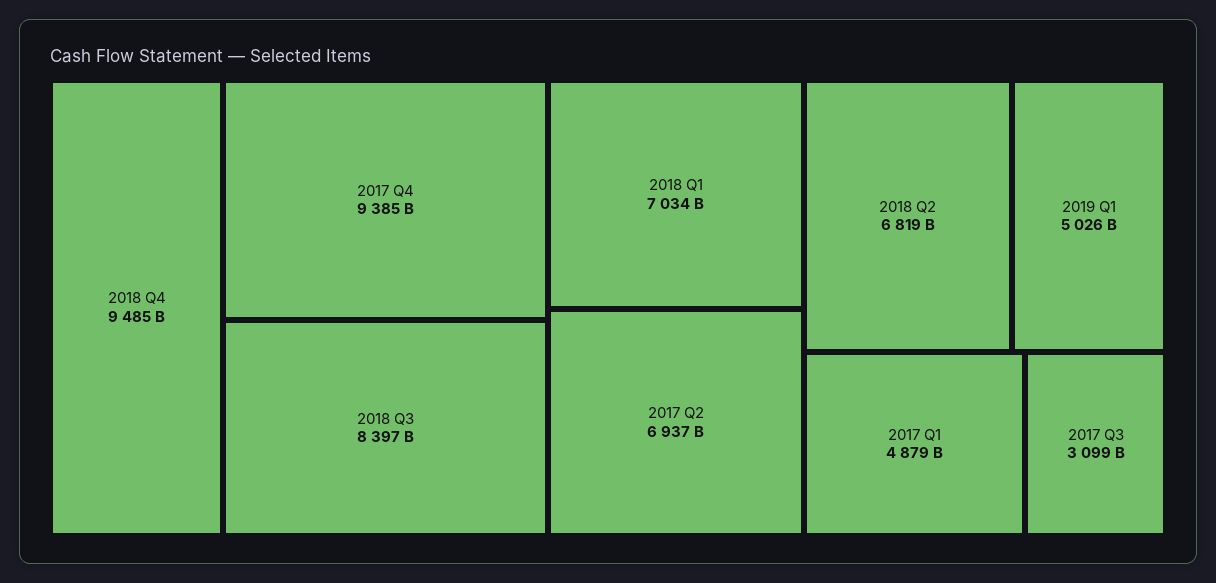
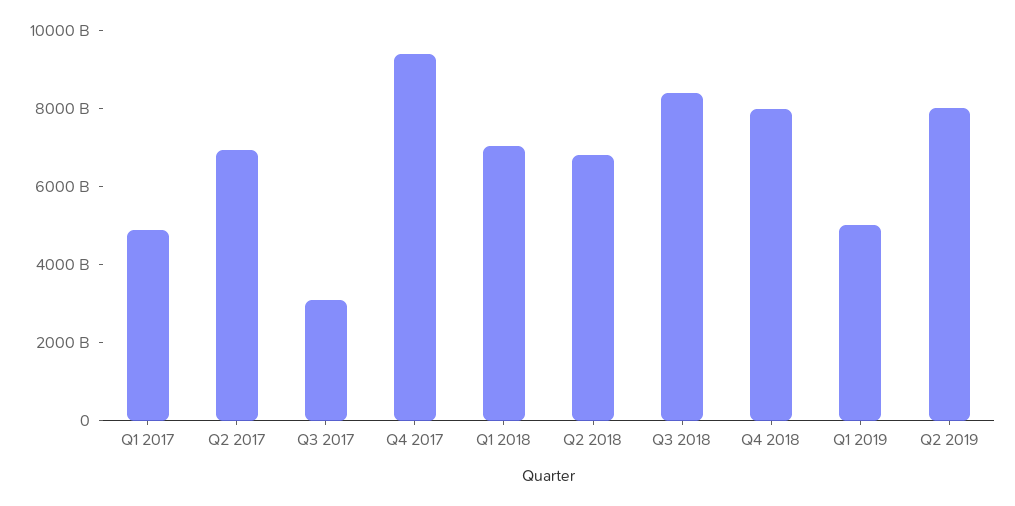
2018 Q4: 9485000000000 -> 8000000000000
Q2 2019: none -> 8000000000000

